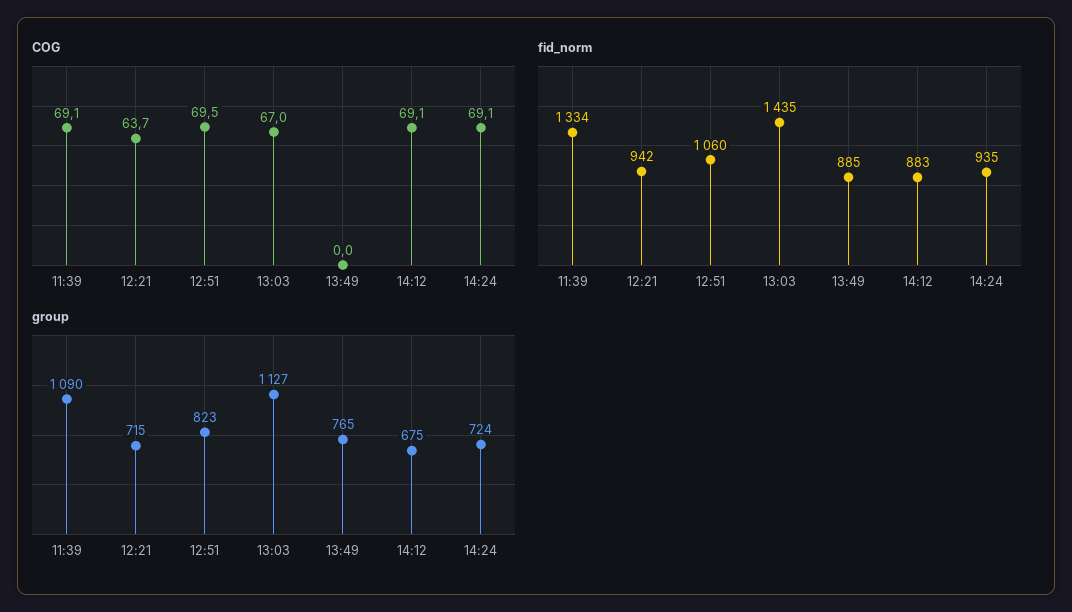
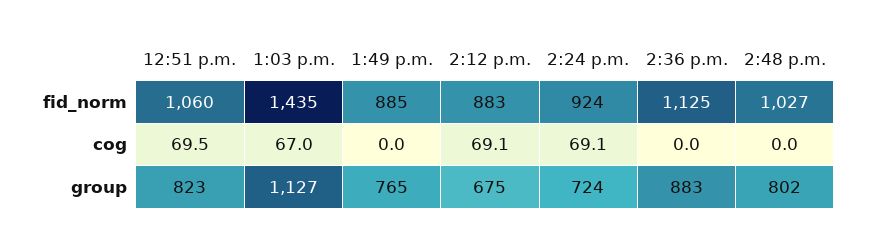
COG, 11:39: 69.1 -> none
COG, 12:21: 63.7 -> none
fid_norm, 11:39: 1334 -> none
fid_norm, 12:21: 942 -> none
fid_norm, 14:24: 935 -> 924
group, 11:39: 1090 -> none
group, 12:21: 715 -> none
fid_norm, 2:36 p.m.: none -> 1125
fid_norm, 2:48 p.m.: none -> 1027
COG, 2:36 p.m.: none -> 0
COG, 2:48 p.m.: none -> 0
group, 2:36 p.m.: none -> 883
group, 2:48 p.m.: none -> 802

